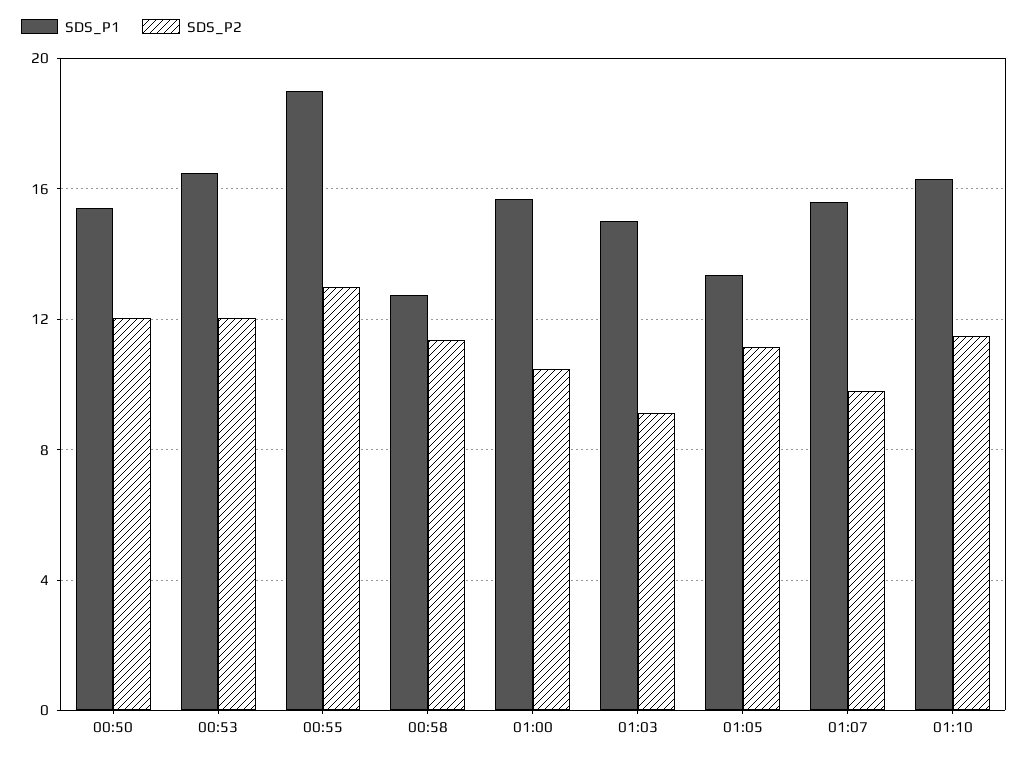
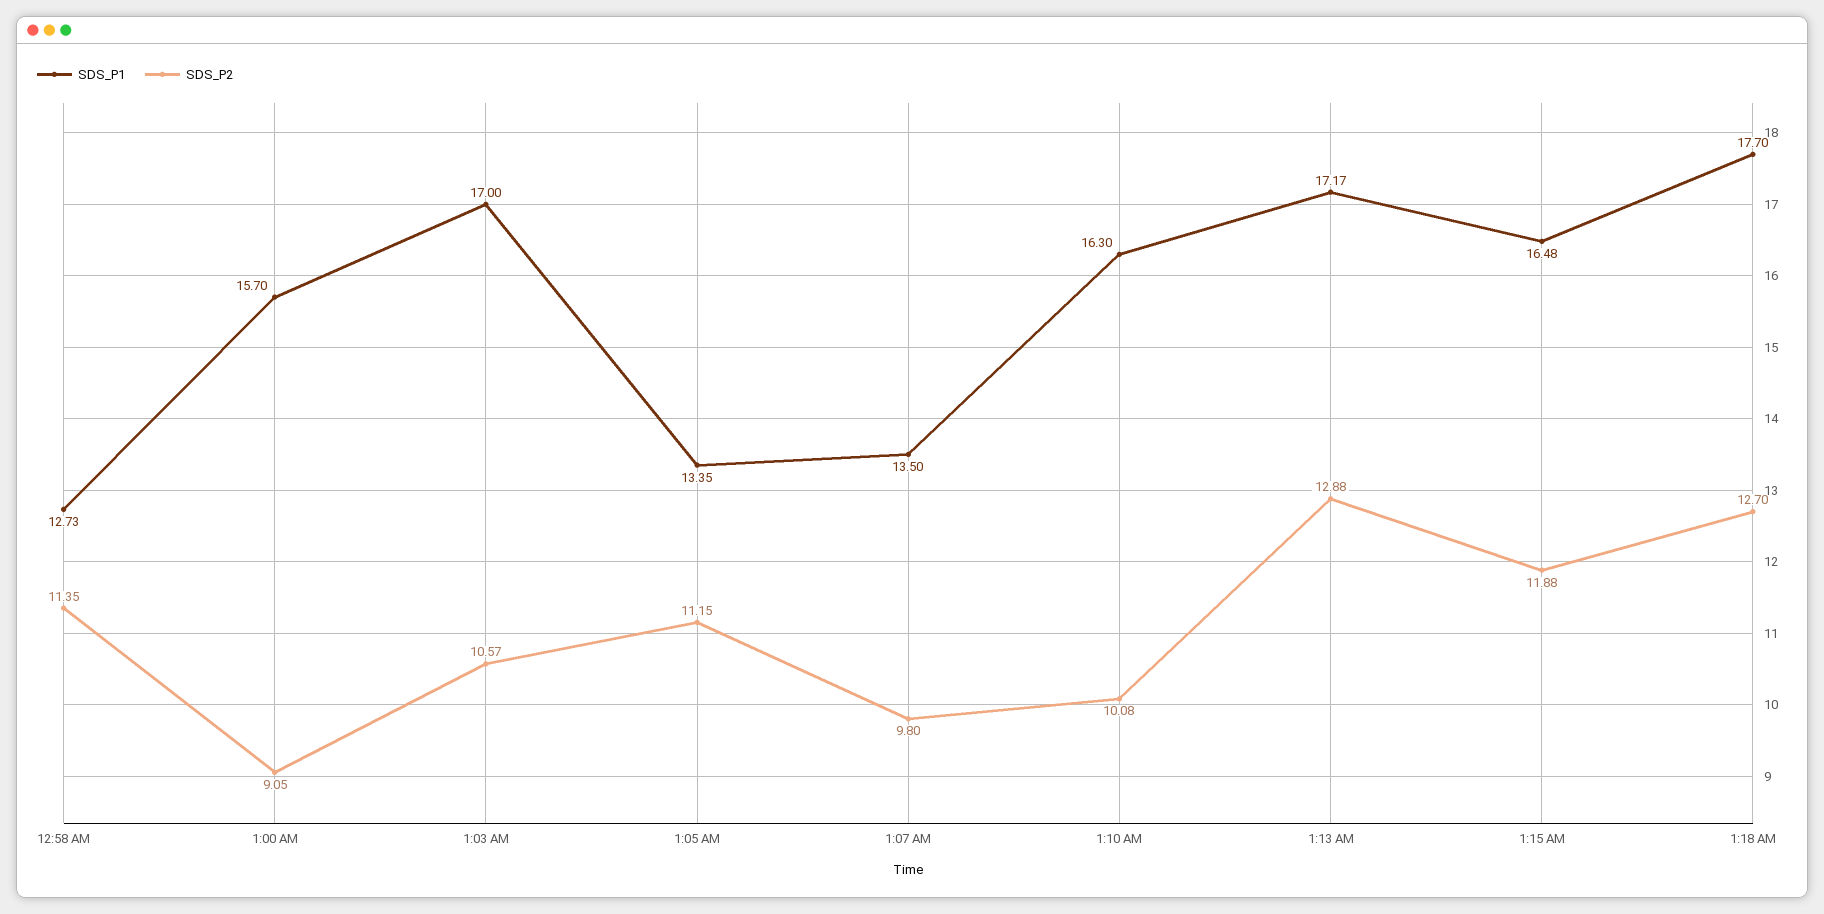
SDS_P1, 00:50: 15.5 -> none
SDS_P2, 00:50: 12 -> none
SDS_P1, 00:53: 16.5 -> none
SDS_P2, 00:53: 12 -> none
SDS_P1, 00:55: 19 -> none
SDS_P2, 00:55: 13 -> none
SDS_P2, 01:00: 10.5 -> 9.05
SDS_P1, 01:03: 15 -> 17
SDS_P2, 01:03: 9 -> 10.57
SDS_P1, 01:07: 15.5 -> 13.5
SDS_P2, 01:10: 11.5 -> 10.08
SDS_P1, 1:13 AM: none -> 17.17
SDS_P2, 1:13 AM: none -> 12.88
SDS_P1, 1:15 AM: none -> 16.48
SDS_P2, 1:15 AM: none -> 11.88
SDS_P1, 1:18 AM: none -> 17.7
SDS_P2, 1:18 AM: none -> 12.7

